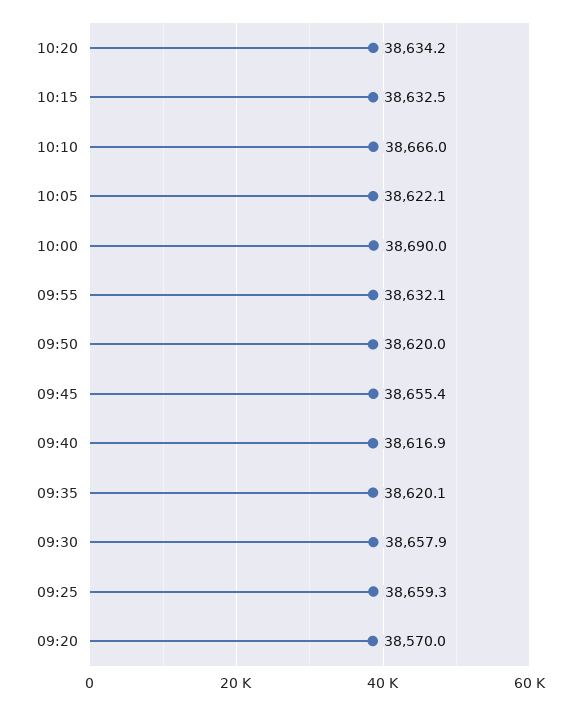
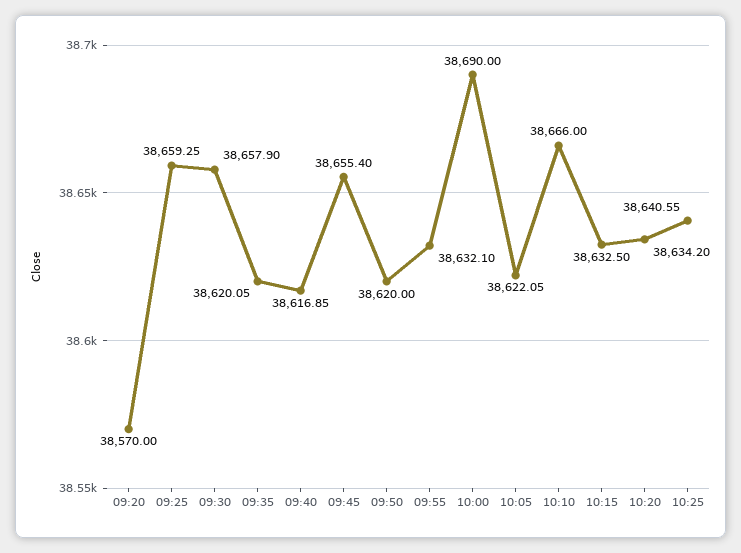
10:25: none -> 38640.55

